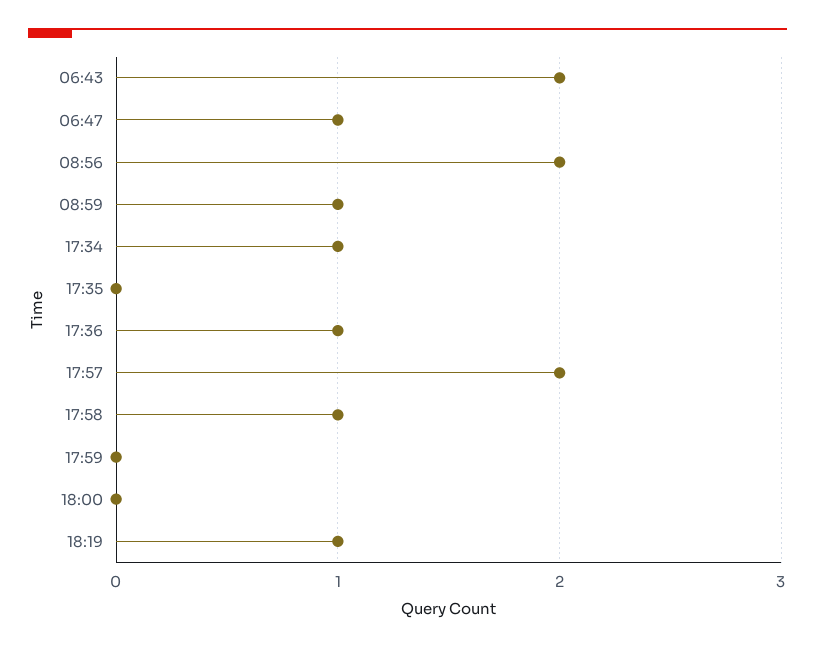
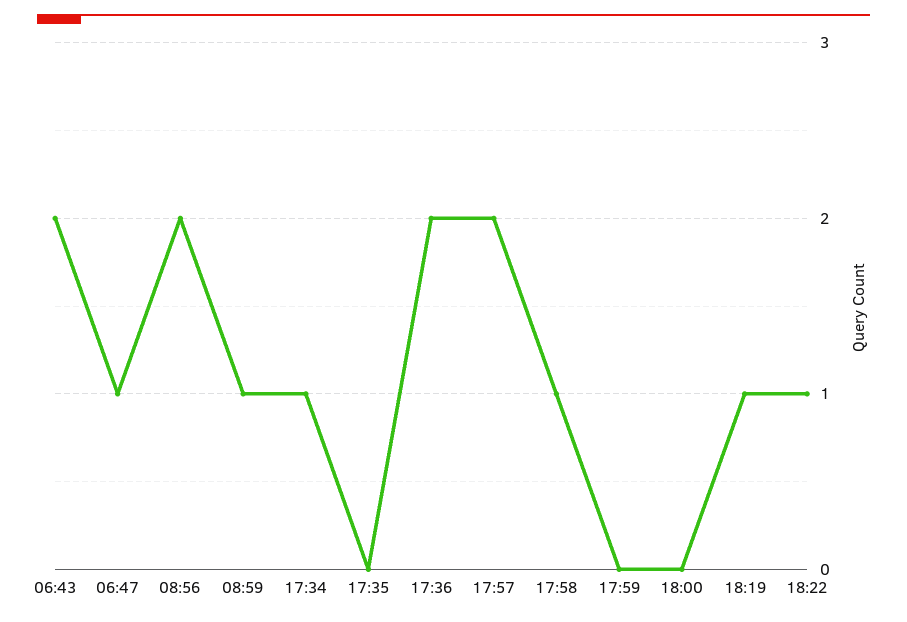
17:36: 1 -> 2
18:22: none -> 1

